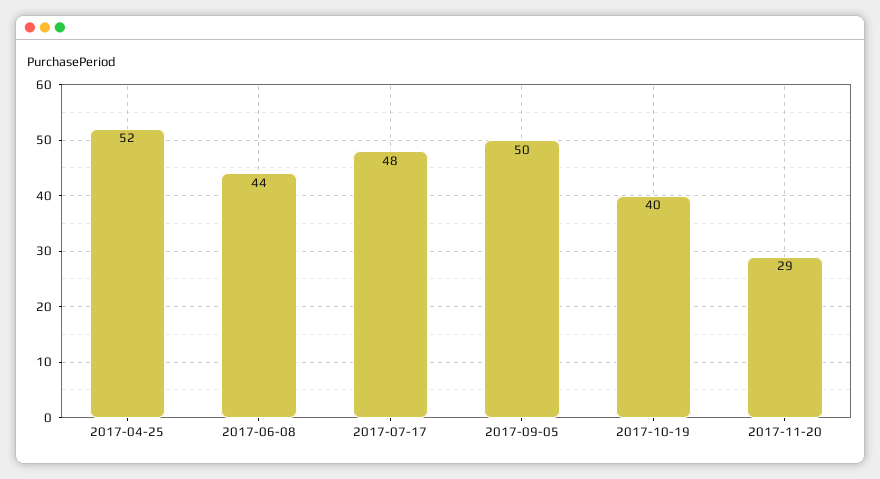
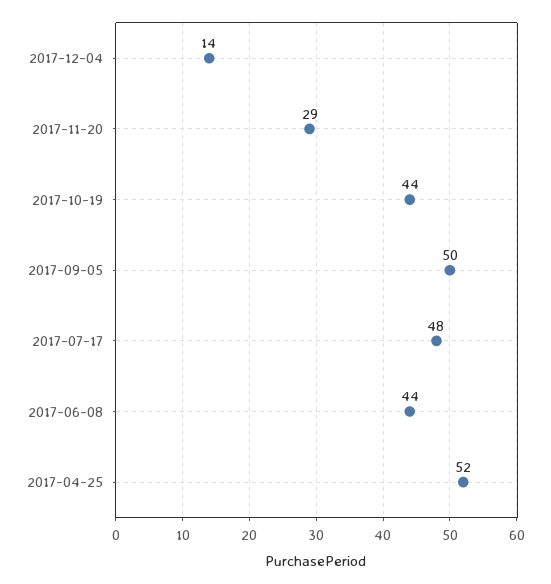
2017-10-19: 40 -> 44
2017-12-04: none -> 14

